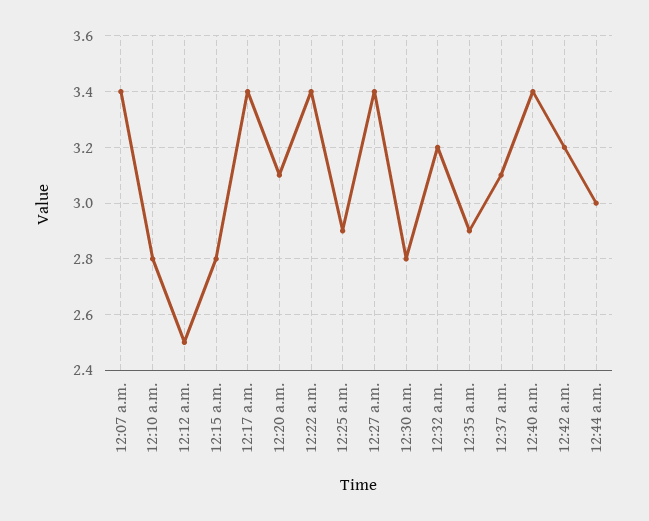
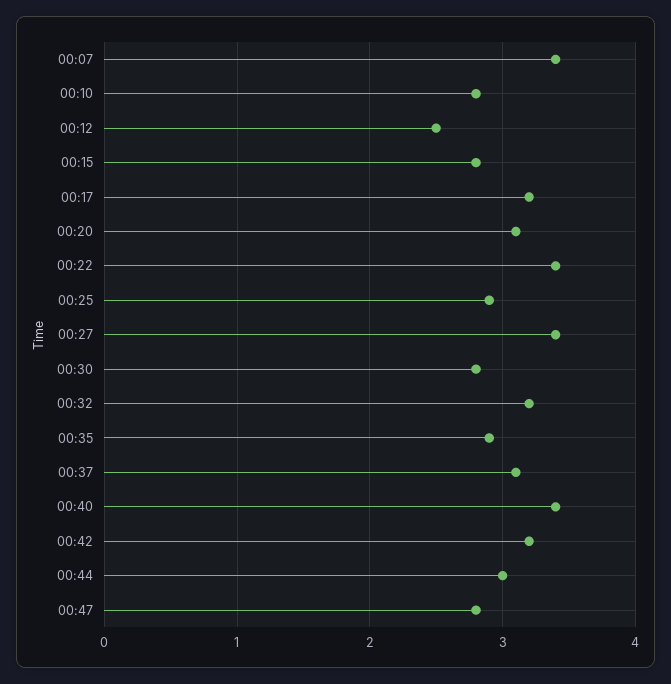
12:17 a.m.: 3.4 -> 3.2
00:47: none -> 2.8

